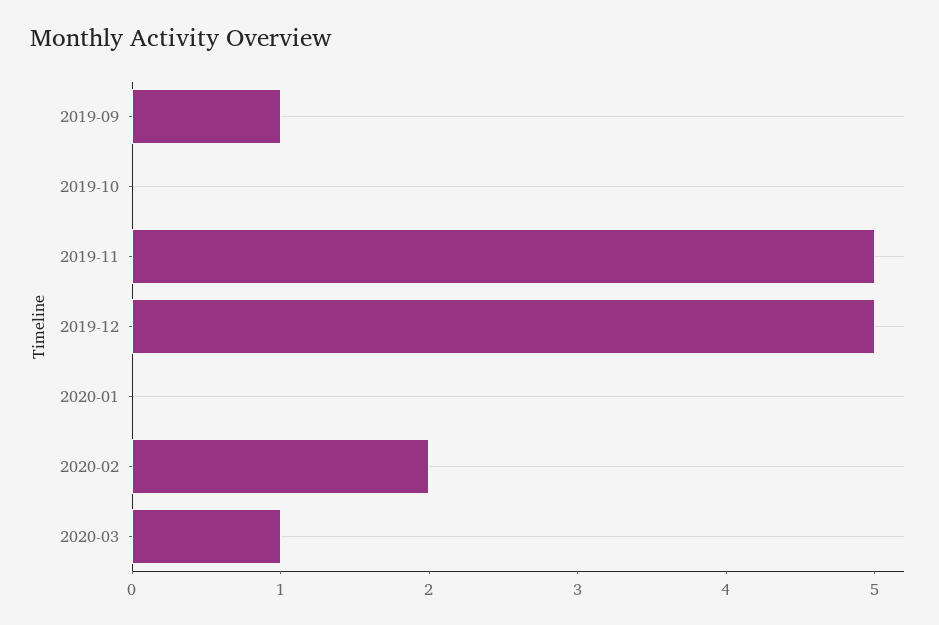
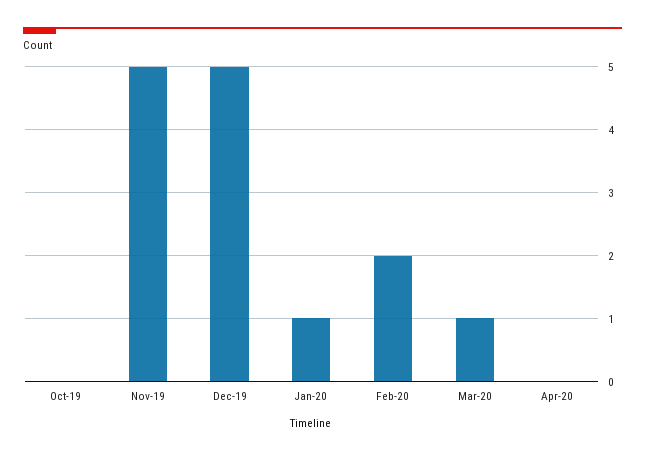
2019-09: 1 -> none
2020-01: 0 -> 1
Apr-20: none -> 0

